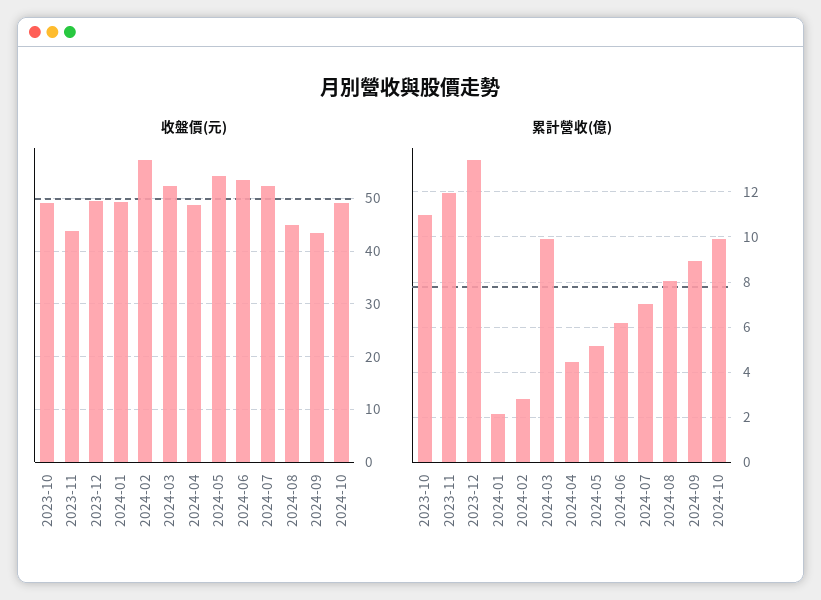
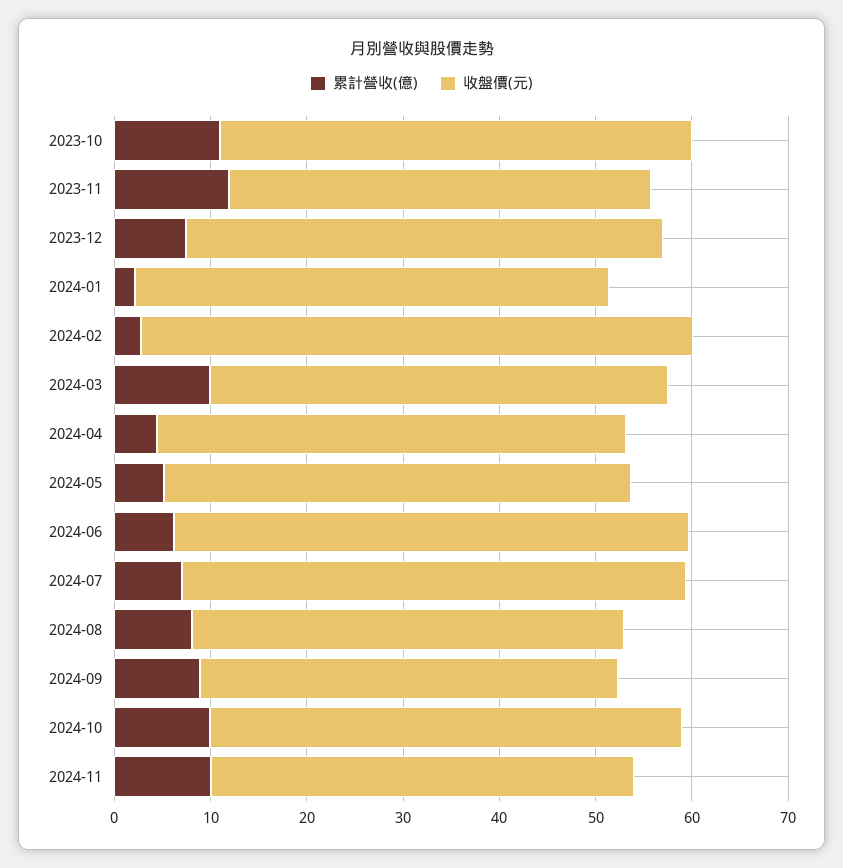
收盤價(元), 2024-03: 52 -> 48
收盤價(元), 2024-05: 54 -> 48
累計營收(億), 2023-12: 13.5 -> 8
累計營收(億), 2024-11: none -> 10
收盤價(元), 2024-11: none -> 44

